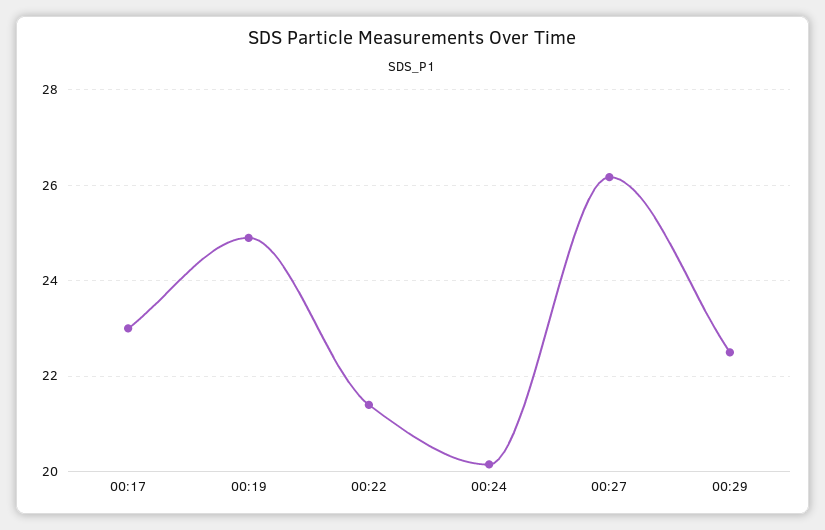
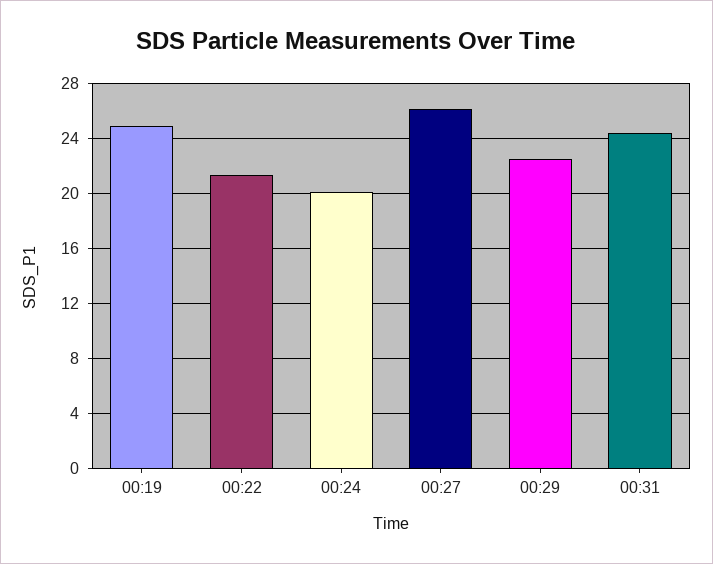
00:17: 23 -> none
00:31: none -> 24.5

